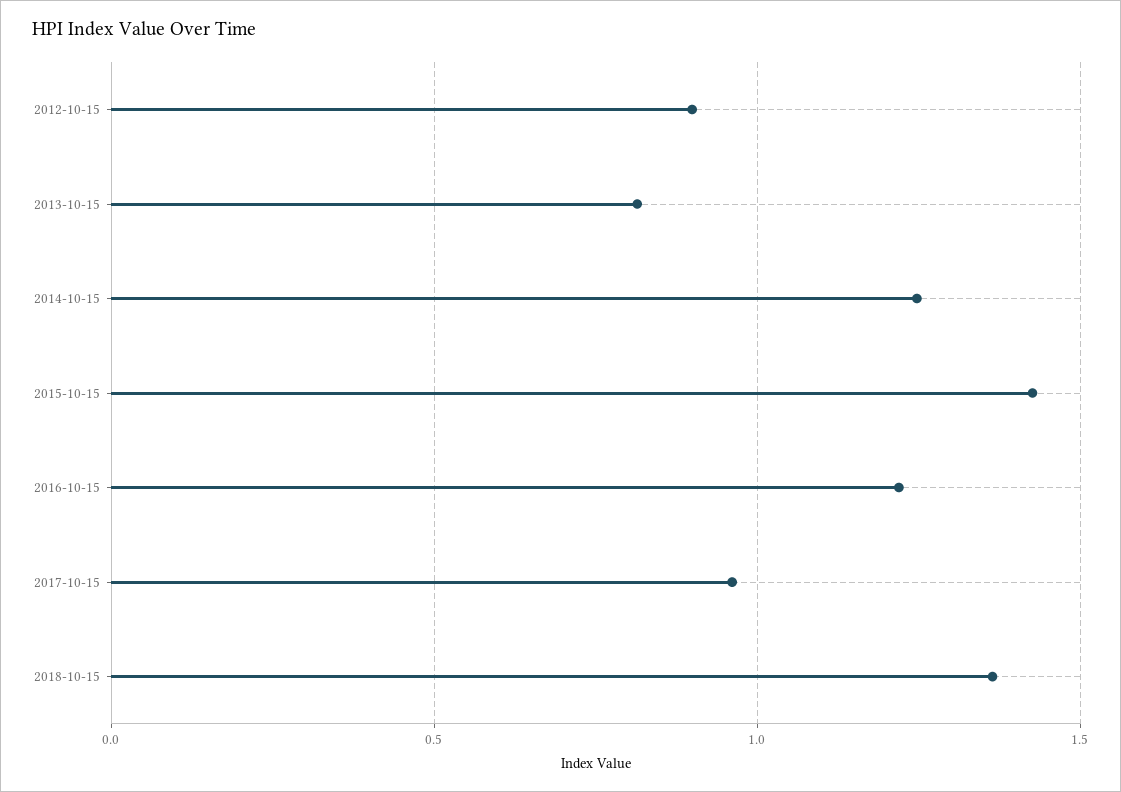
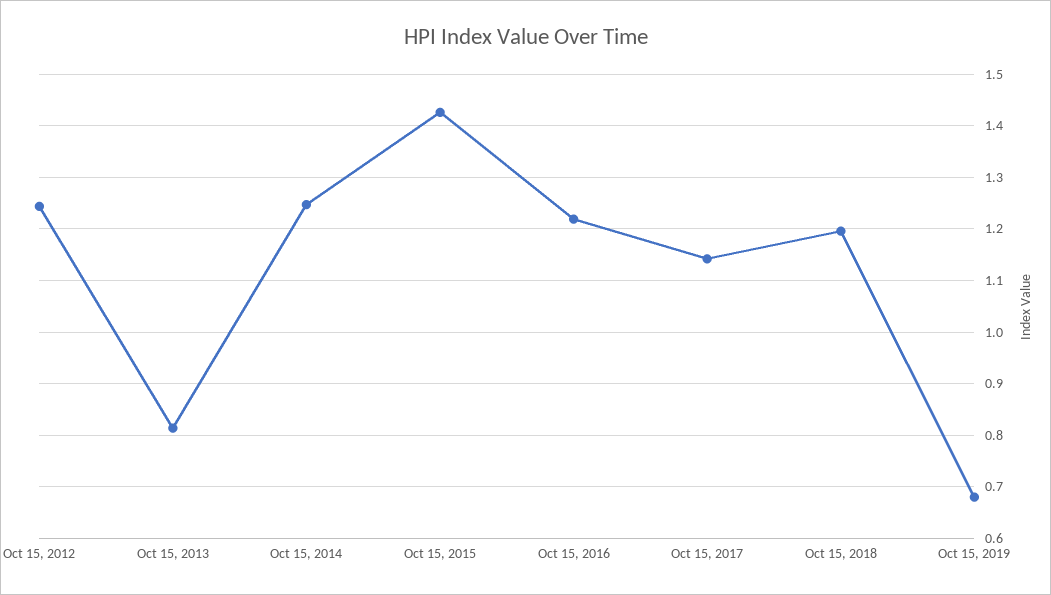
2012-10-15: 0.9 -> 1.24
2017-10-15: 0.95 -> 1.14
2018-10-15: 1.35 -> 1.2
Oct 15, 2019: none -> 0.68

